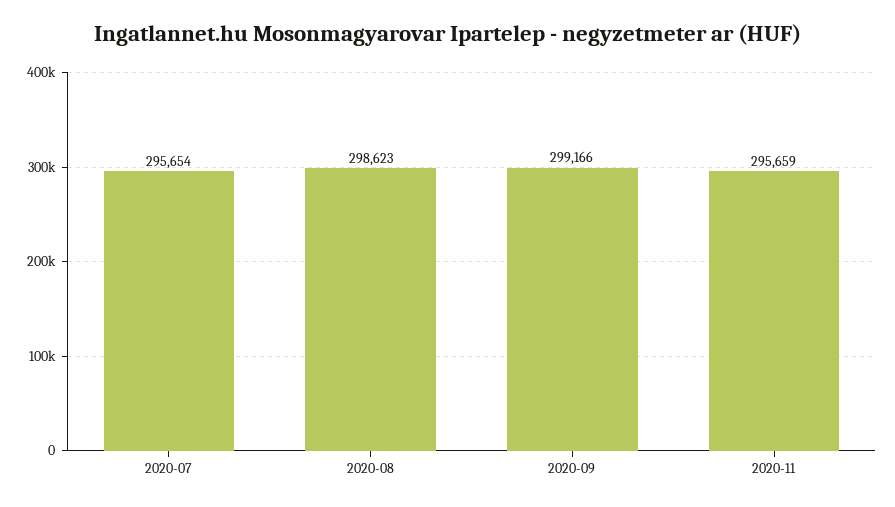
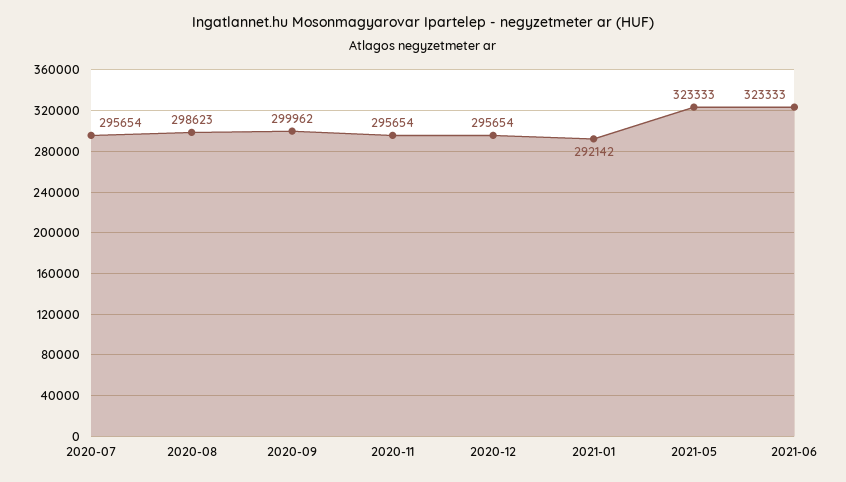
2020-09: 299166 -> 299962
2020-11: 295659 -> 295654
2020-12: none -> 295654
2021-01: none -> 292142
2021-05: none -> 323333
2021-06: none -> 323333

